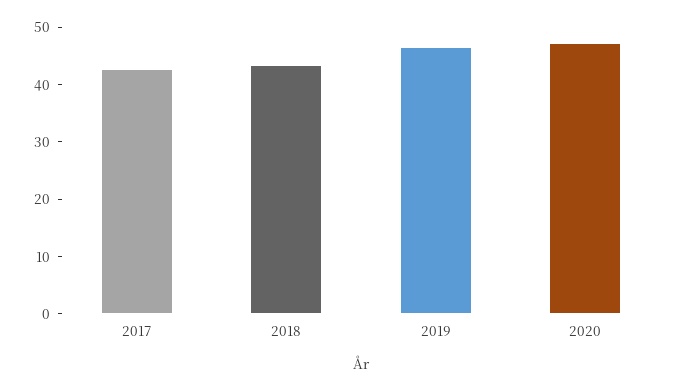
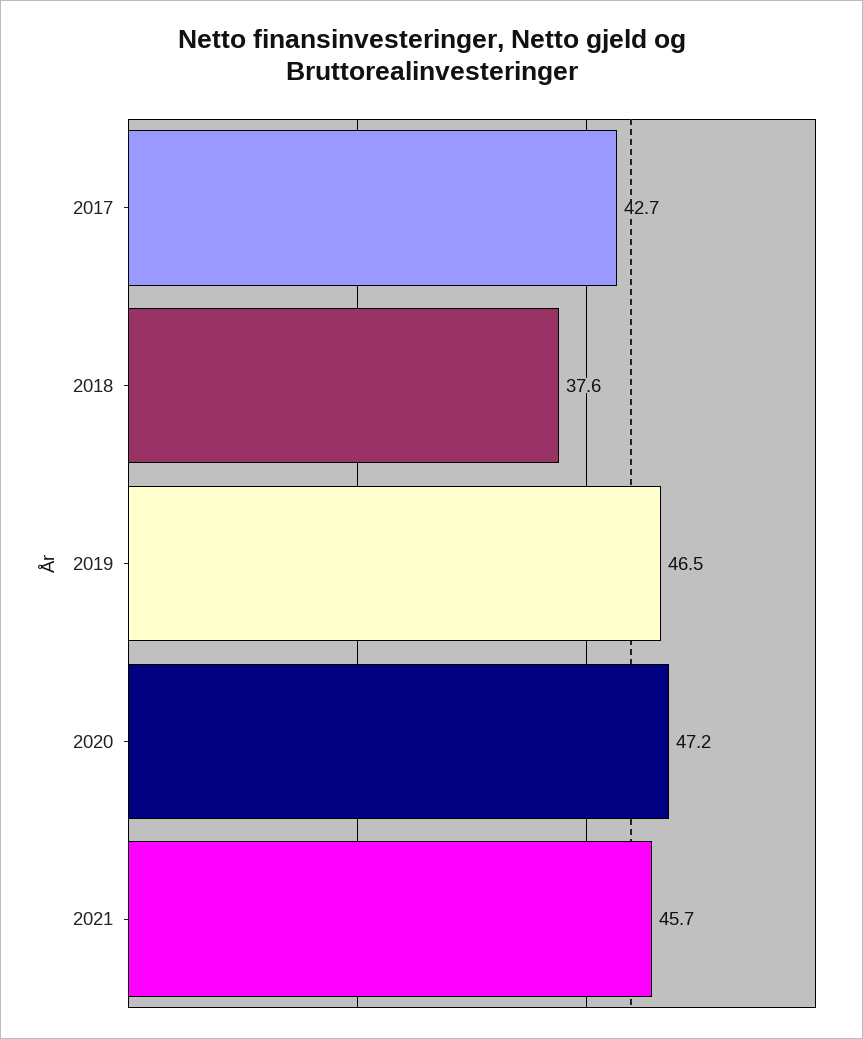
2018: 44 -> 37.6
2021: none -> 45.7

